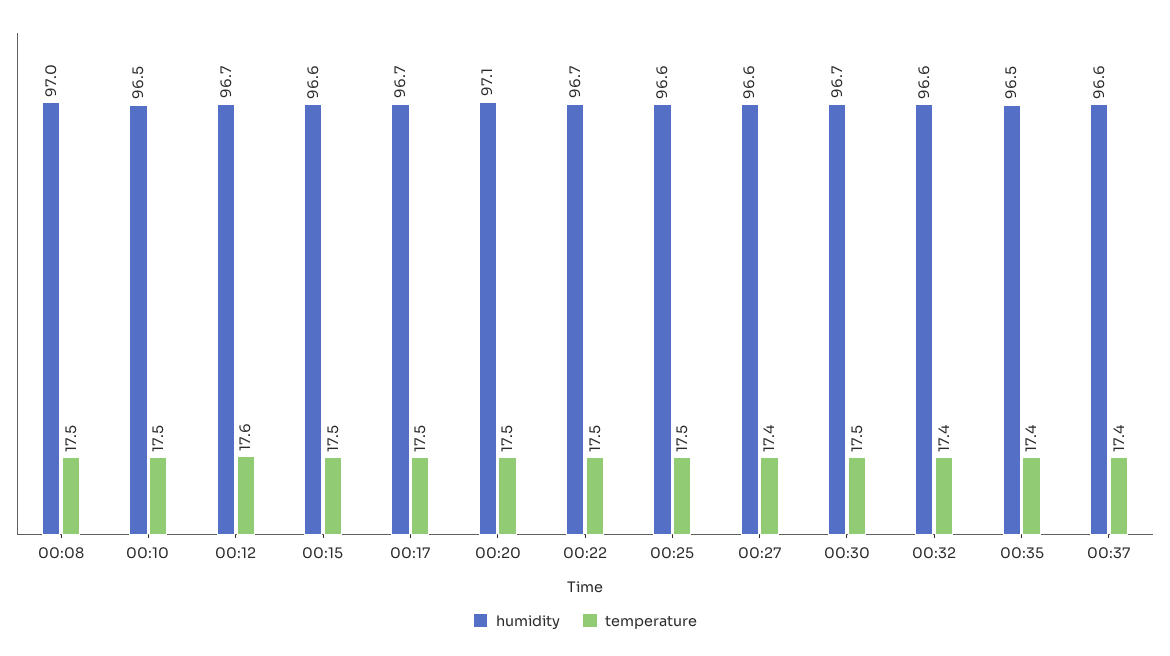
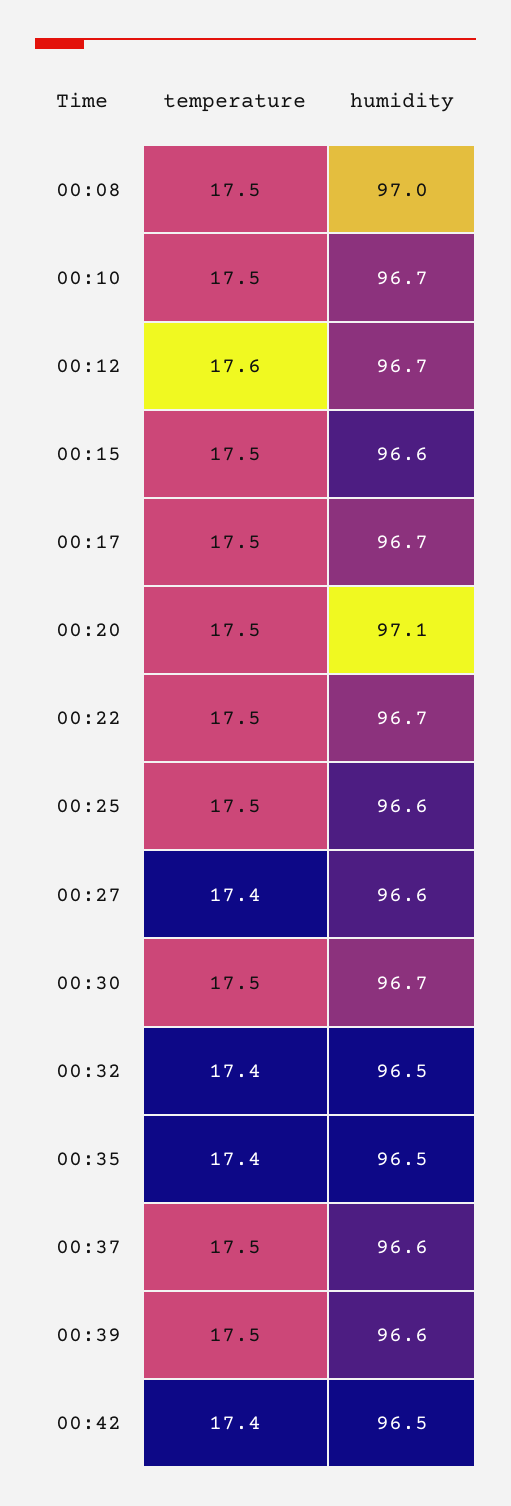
humidity, 00:10: 96.5 -> 96.7
humidity, 00:32: 96.6 -> 96.5
temperature, 00:37: 17.4 -> 17.5
temperature, 00:39: none -> 17.5
humidity, 00:39: none -> 96.6
temperature, 00:42: none -> 17.4
humidity, 00:42: none -> 96.5

